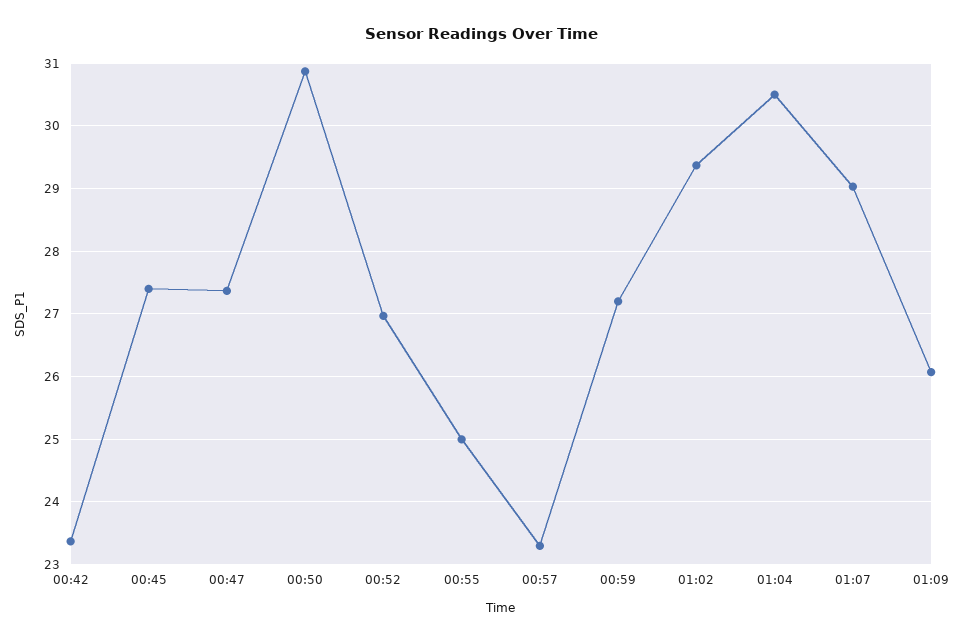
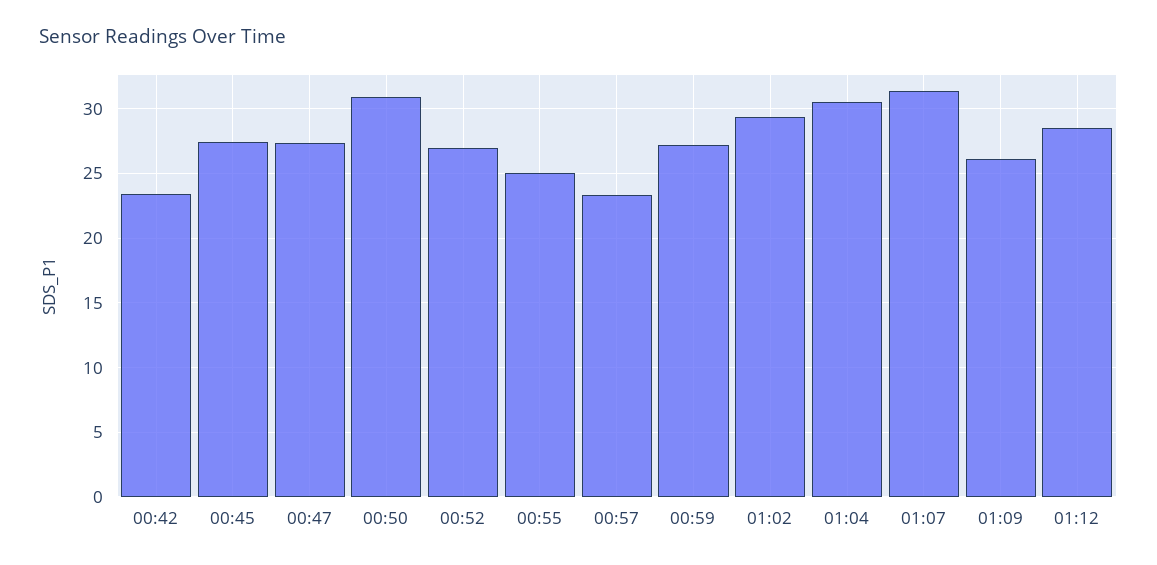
01:07: 29 -> 31.5
01:12: none -> 28.5

